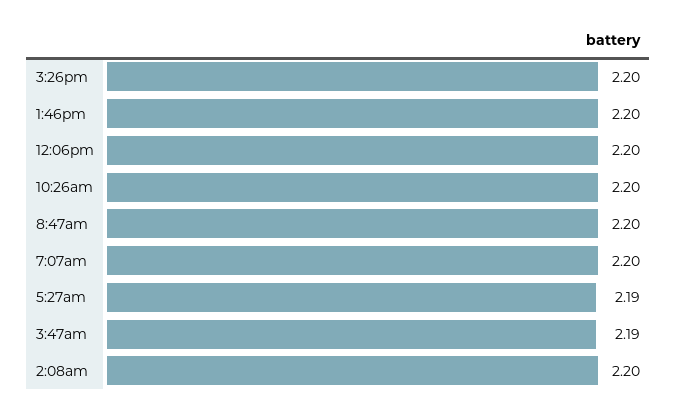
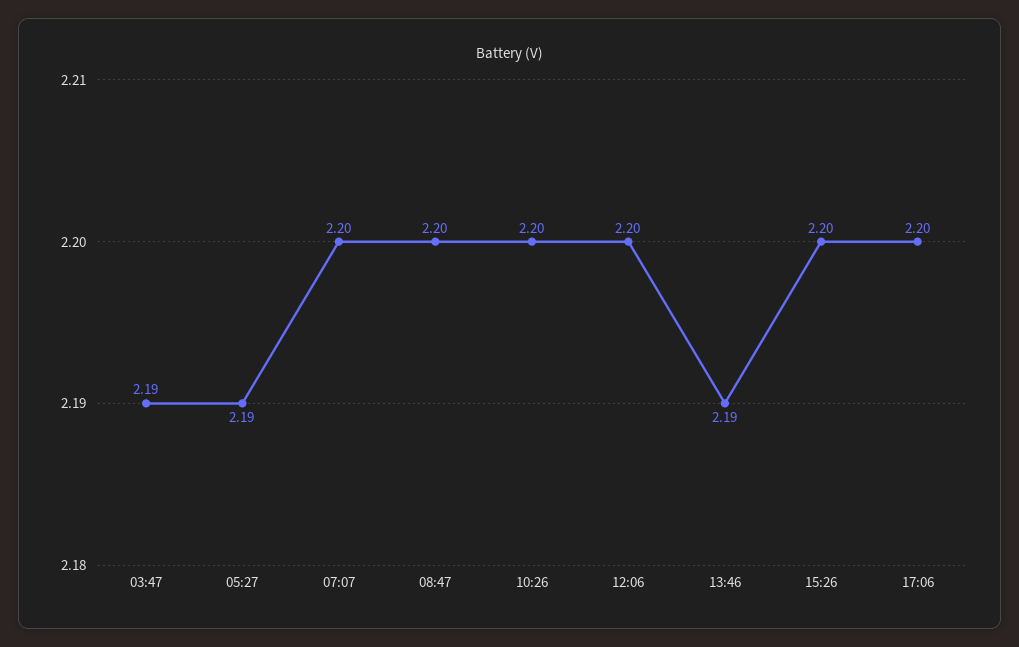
1:46pm: 2.2 -> 2.19
2:08am: 2.2 -> none
17:06: none -> 2.2

